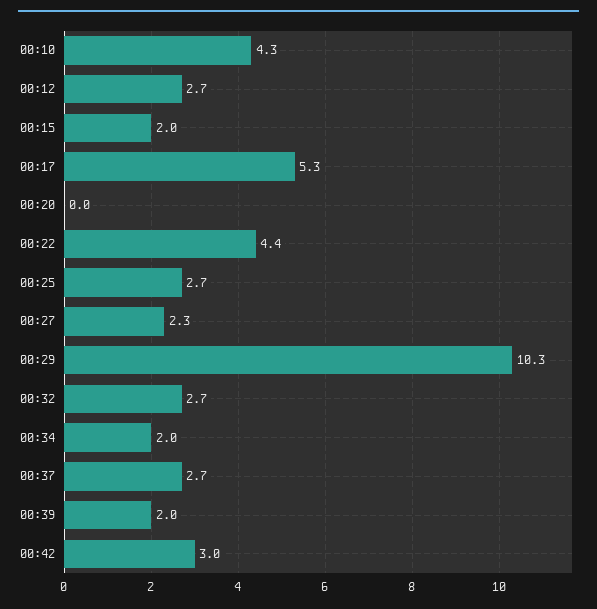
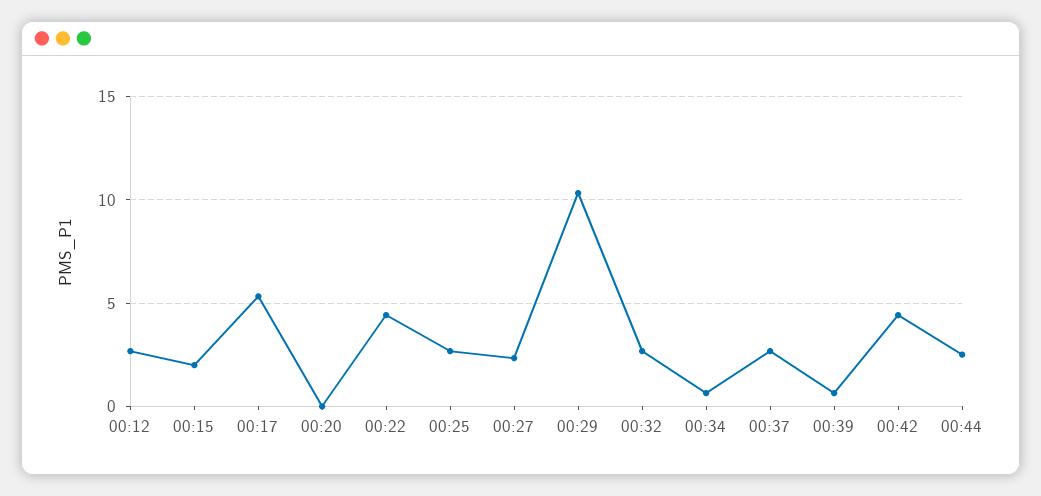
00:10: 4.3 -> none
00:34: 2 -> 0.5
00:39: 2 -> 0.5
00:42: 3 -> 4.5
00:44: none -> 2.5

